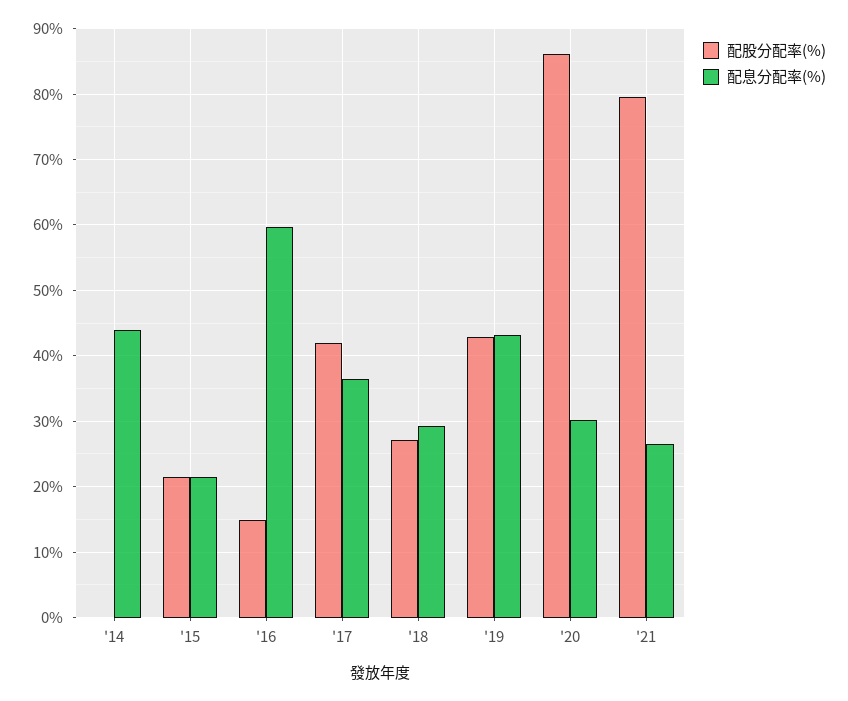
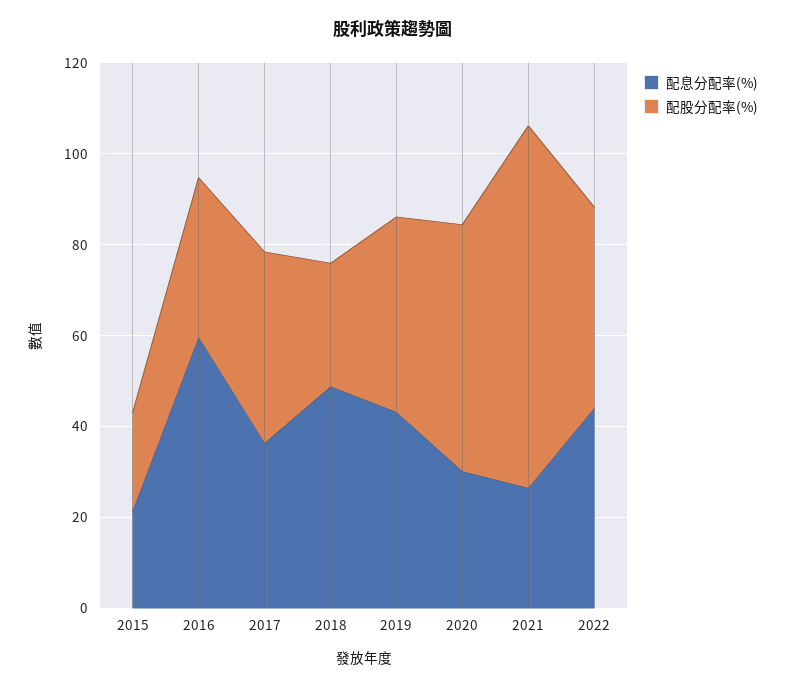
配股分配率(%), '14: 0 -> none
配息分配率(%), '14: 44 -> none
配股分配率(%), '16: 15 -> 35
配息分配率(%), '18: 29 -> 50
配股分配率(%), '20: 86 -> 55
配息分配率(%), 2022: none -> 45
配股分配率(%), 2022: none -> 45

